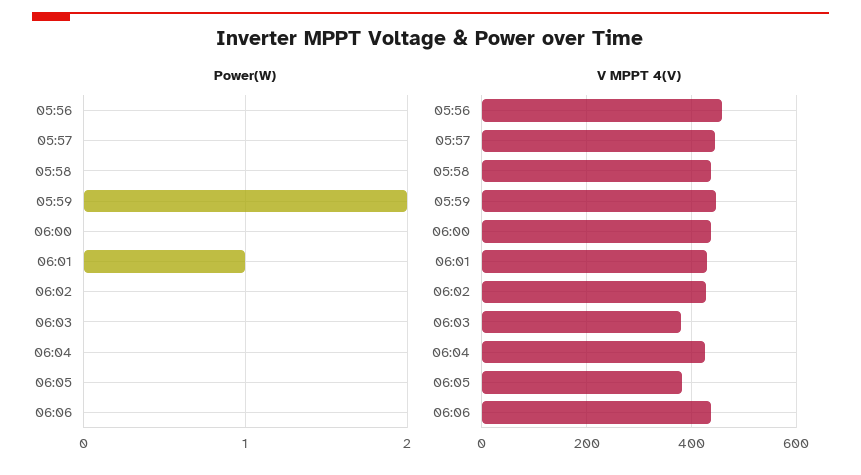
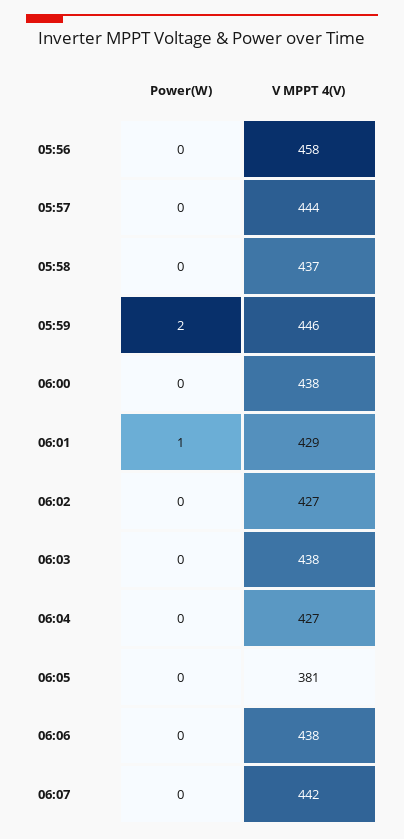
V MPPT 4(V), 06:03: 380 -> 438
Power(W), 06:07: none -> 0
V MPPT 4(V), 06:07: none -> 442

